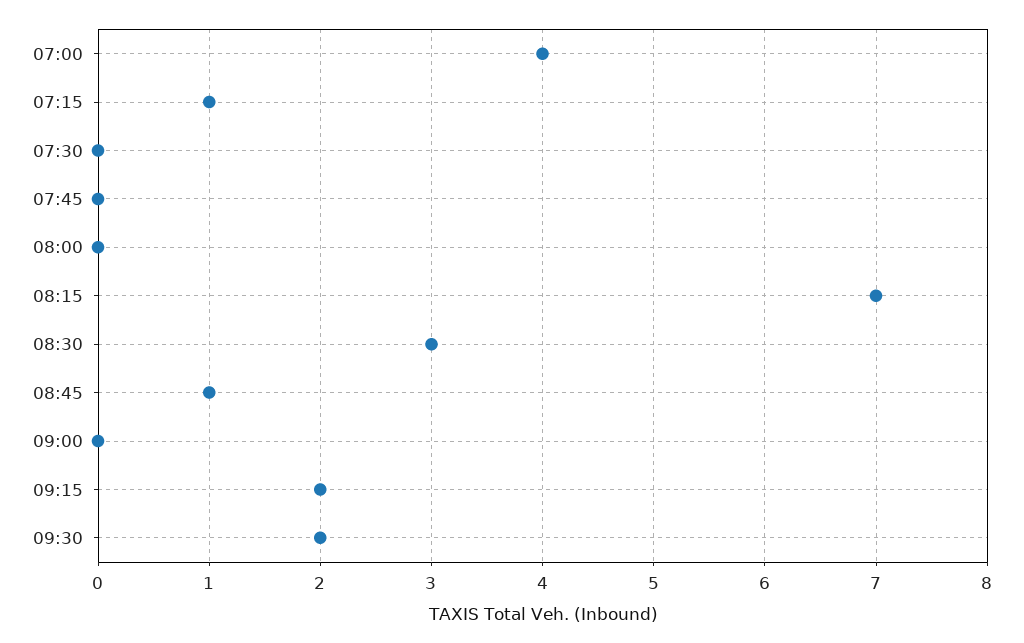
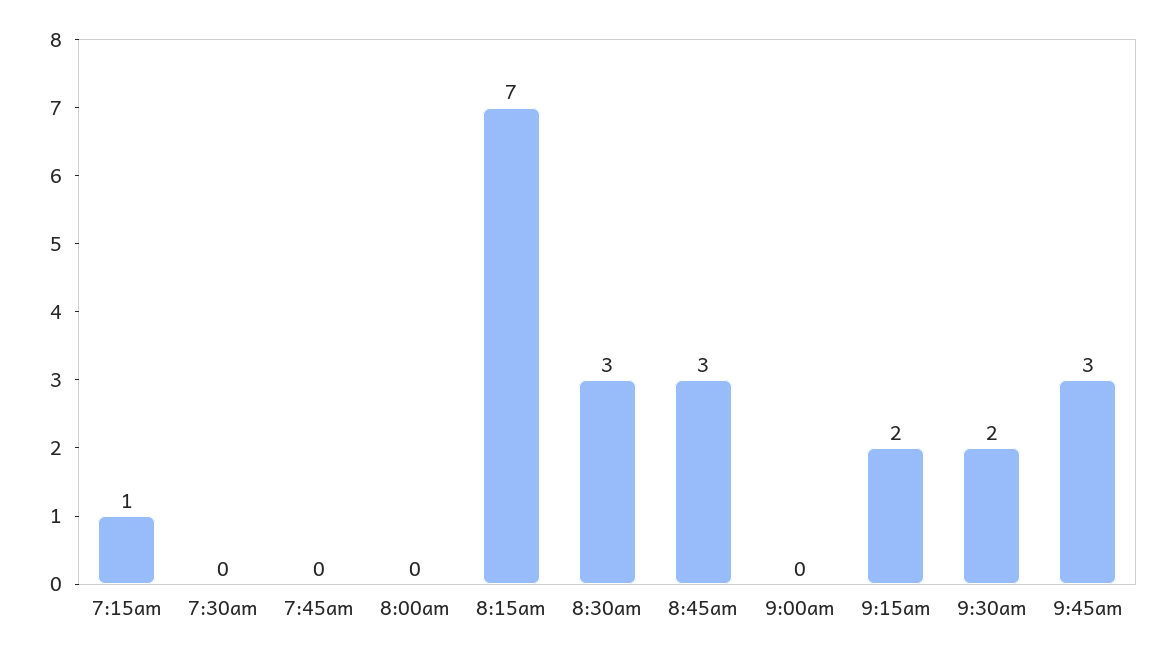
07:00: 4 -> none
08:45: 1 -> 3
9:45am: none -> 3

